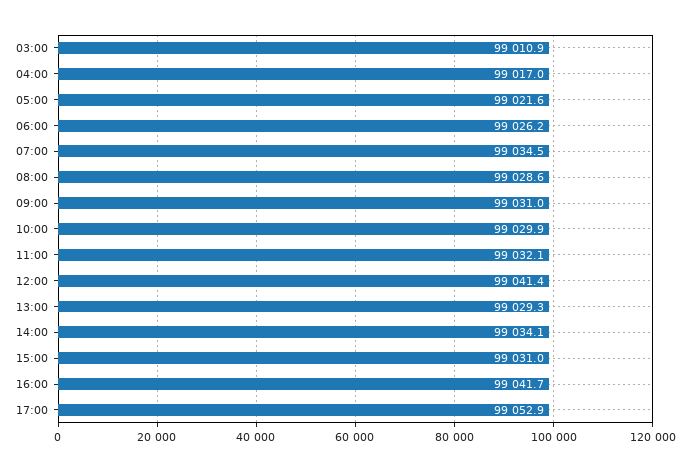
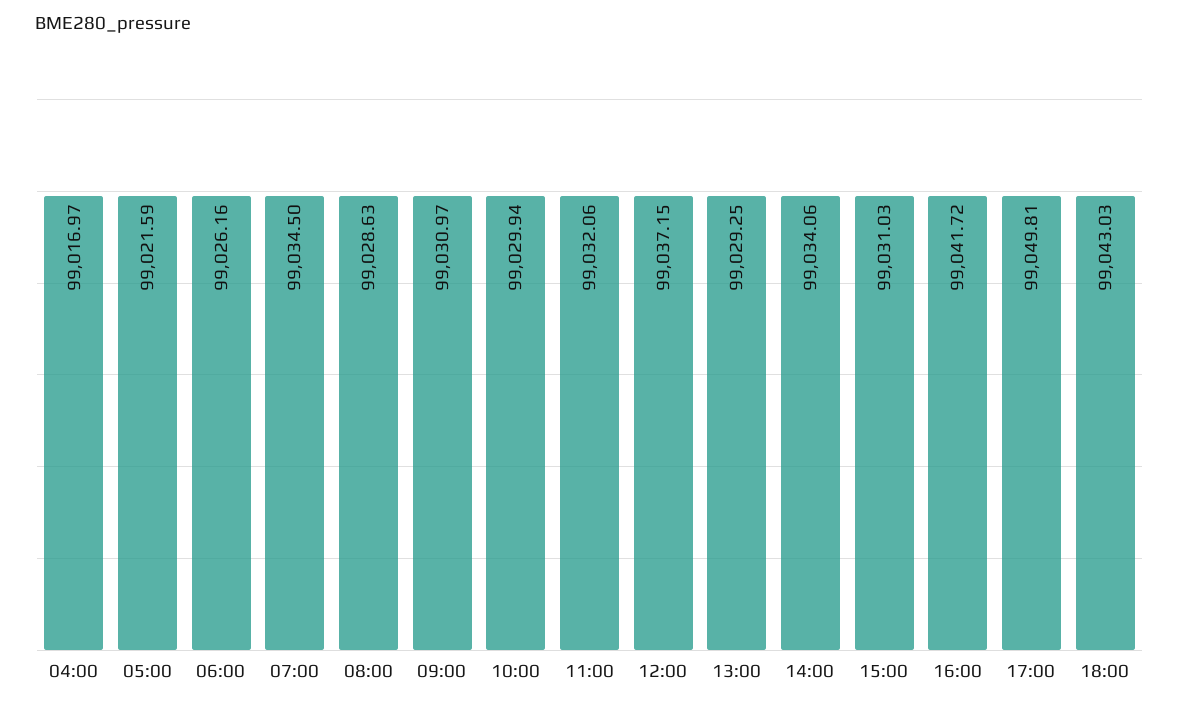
03:00: 99010.9 -> none
12:00: 99041.4 -> 99037.15
17:00: 99052.9 -> 99049.81
18:00: none -> 99043.03

